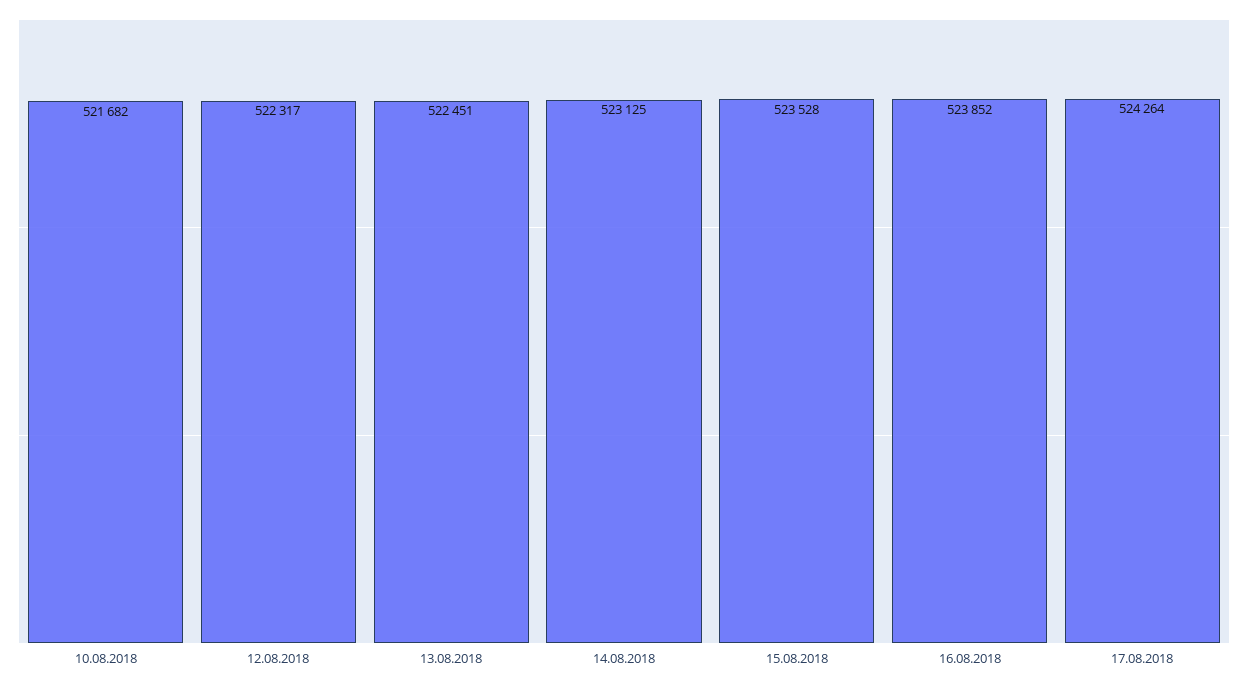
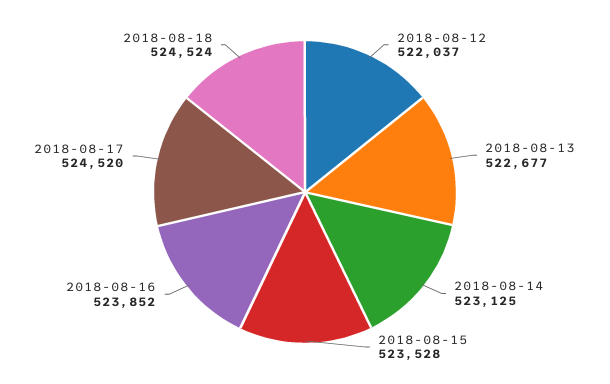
10.08.2018: 521682 -> none
12.08.2018: 522317 -> 522037
13.08.2018: 522451 -> 522677
17.08.2018: 524264 -> 524520
2018-08-18: none -> 524524

